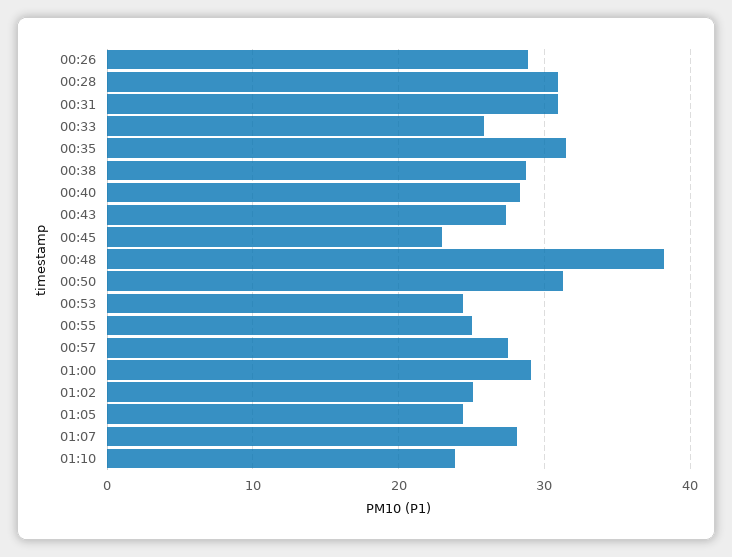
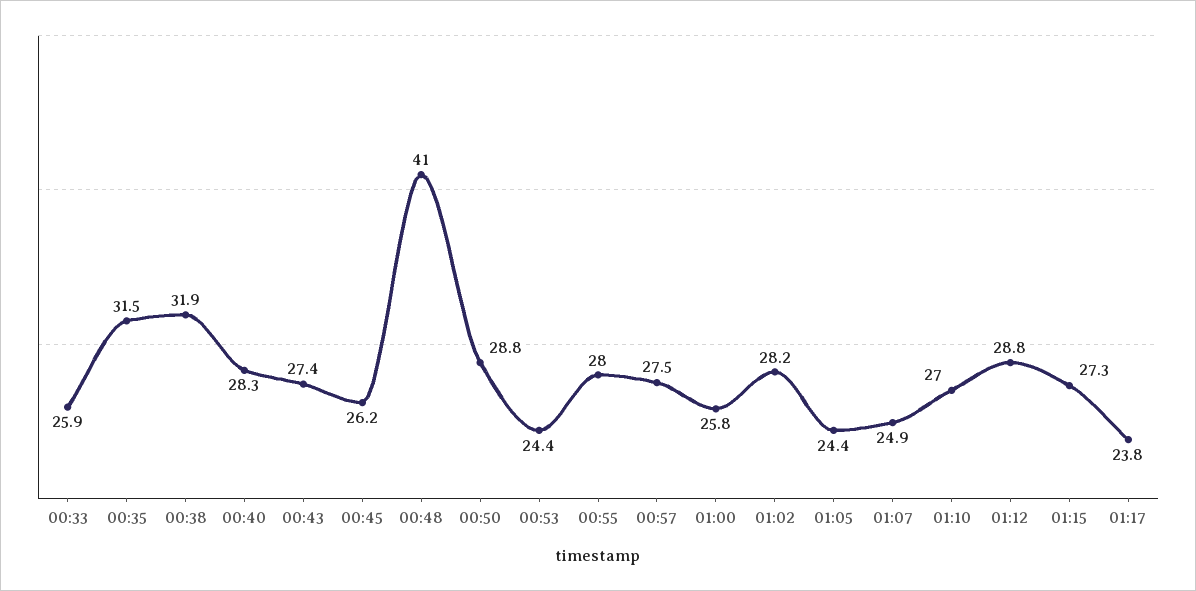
00:26: 29 -> none
00:28: 31 -> none
00:31: 31 -> none
00:38: 29 -> 31.9
00:45: 23 -> 26.2
00:48: 38 -> 41
00:50: 31 -> 28.8
00:55: 25 -> 28
01:00: 29 -> 25.8
01:02: 25 -> 28.2
01:07: 28 -> 24.9
01:10: 24 -> 27
01:12: none -> 28.8
01:15: none -> 27.3
01:17: none -> 23.8

